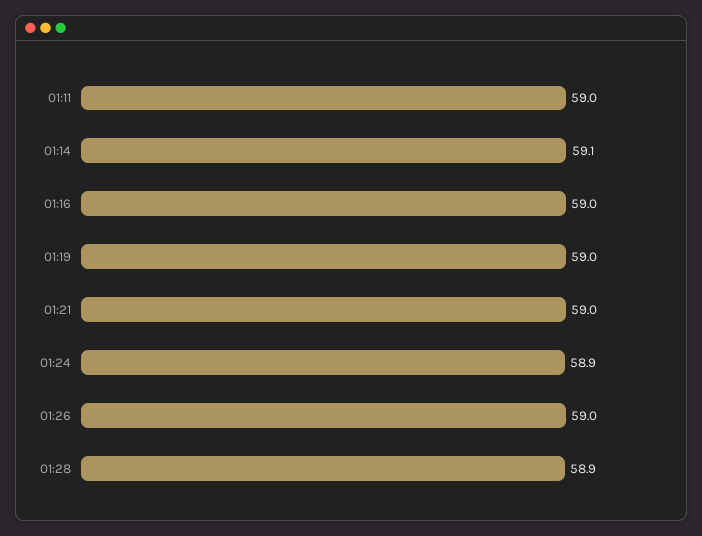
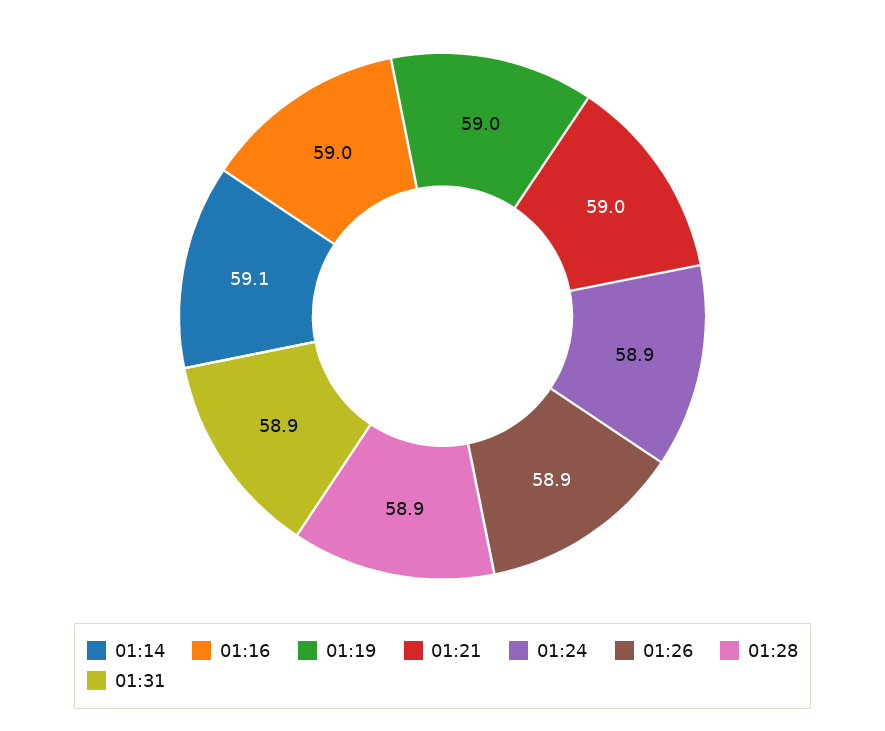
01:11: 59 -> none
01:26: 59 -> 58.9
01:31: none -> 58.9

